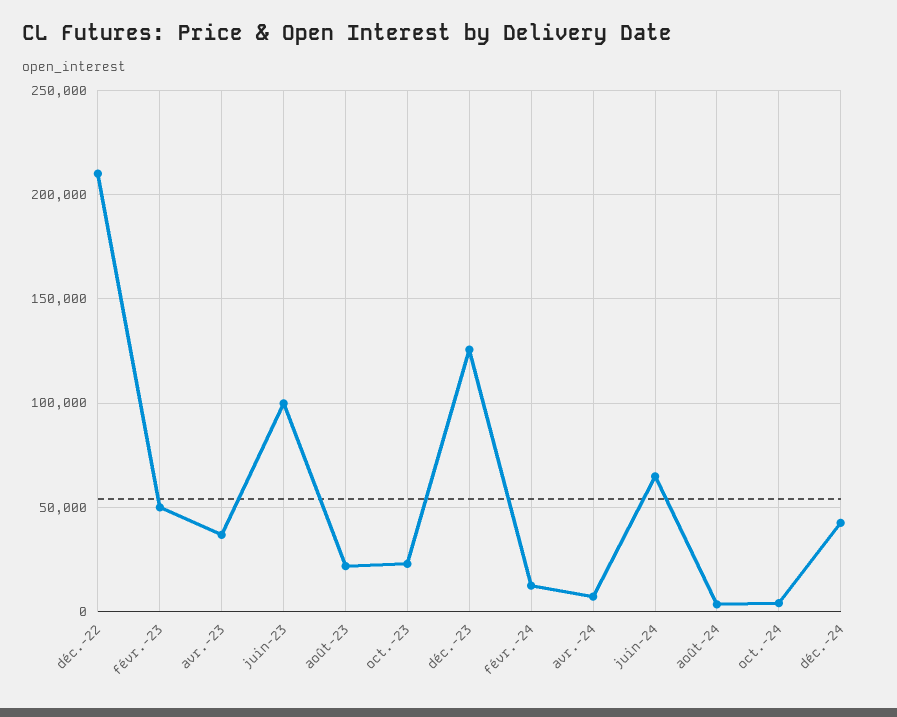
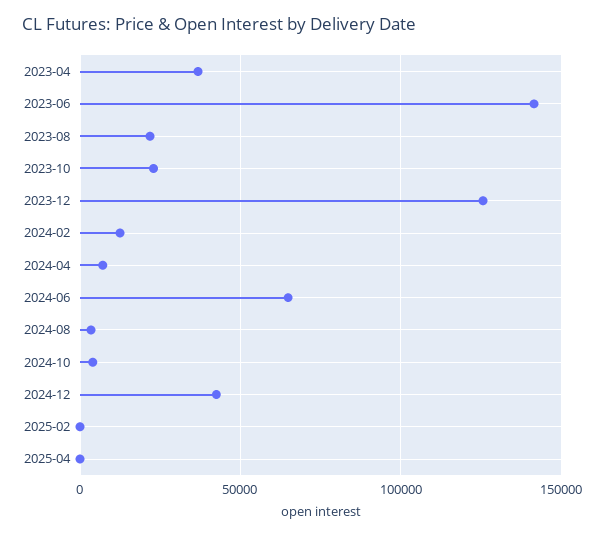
déc.-22: 210000 -> none
févr.-23: 50000 -> none
juin-23: 100000 -> 140000
2025-02: none -> 0
2025-04: none -> 0

